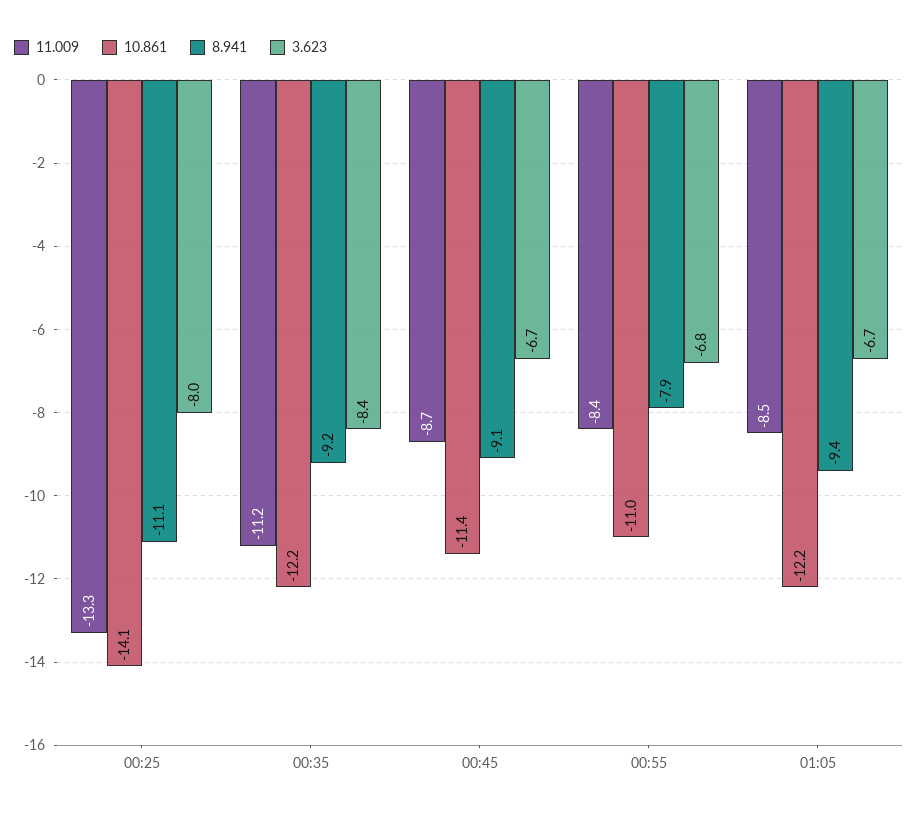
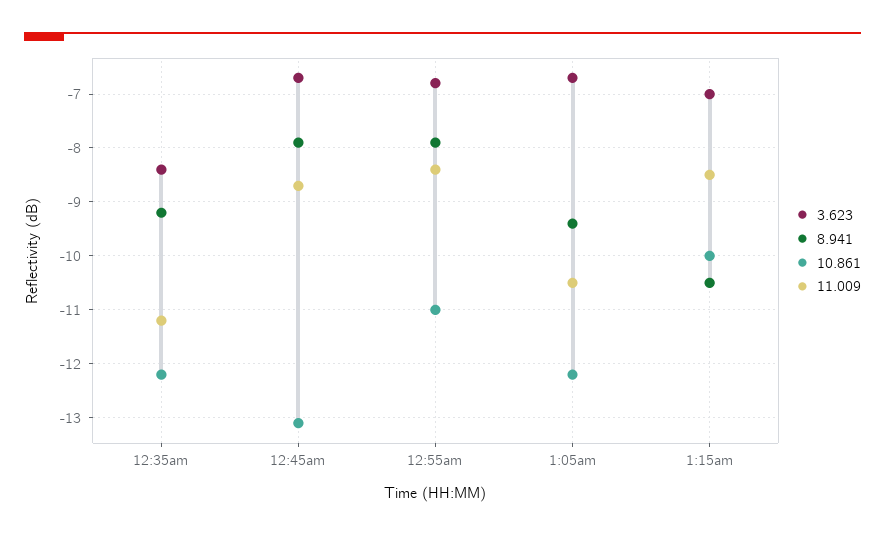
11.009, 00:25: -13.3 -> none
10.861, 00:25: -14.1 -> none
8.941, 00:25: -11.1 -> none
3.623, 00:25: -8 -> none
10.861, 00:45: -11.4 -> -13
8.941, 00:45: -9.1 -> -8
11.009, 01:05: -8.5 -> -10.5
3.623, 1:15am: none -> -7
8.941, 1:15am: none -> -10.5
10.861, 1:15am: none -> -10
11.009, 1:15am: none -> -8.5

